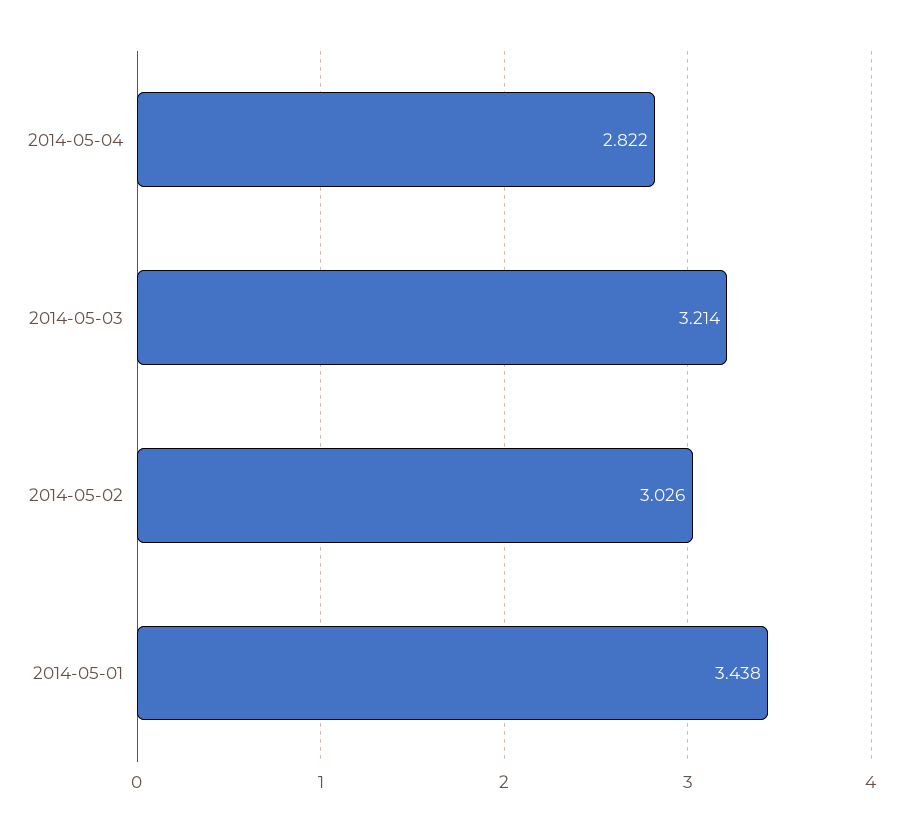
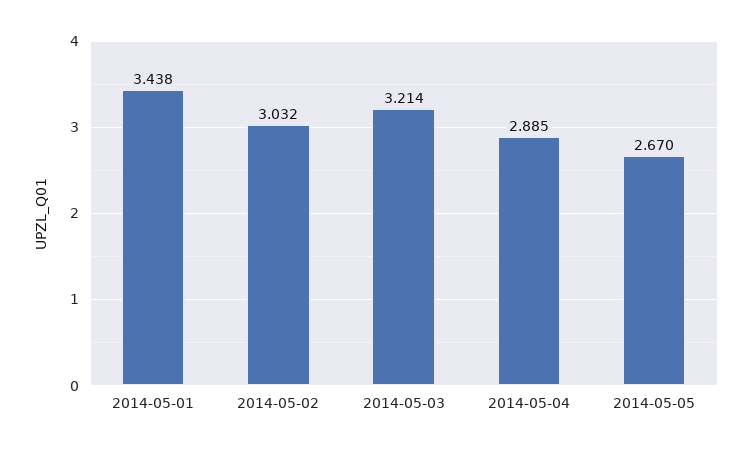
2014-05-04: 2.822 -> 2.885
2014-05-02: 3.026 -> 3.032
2014-05-05: none -> 2.67

